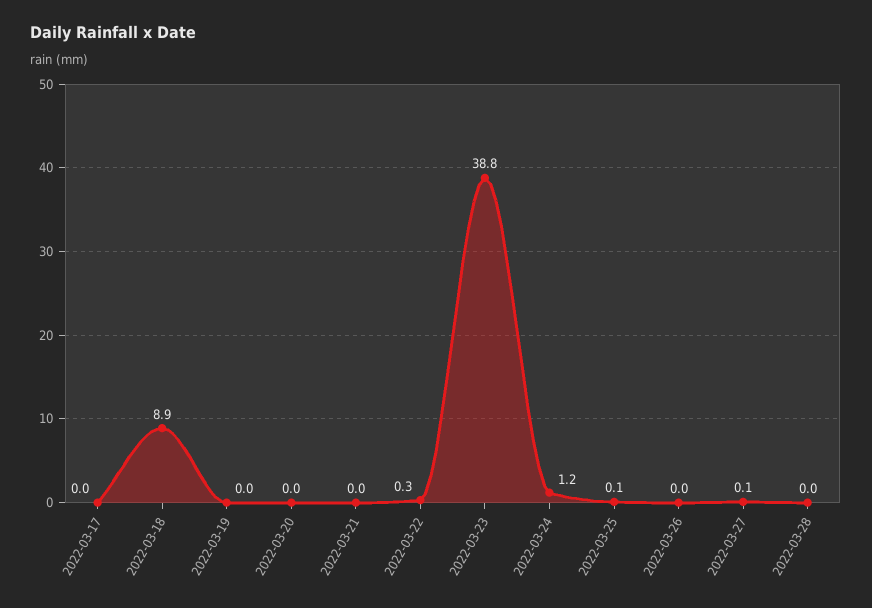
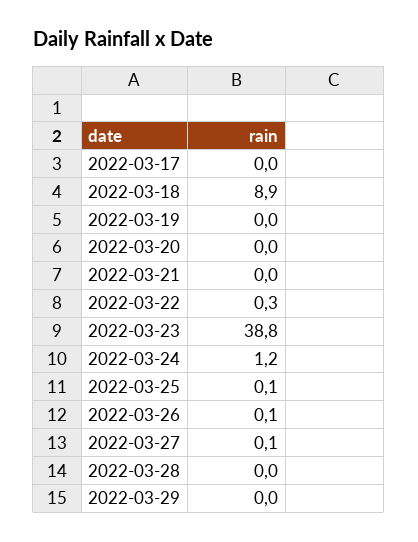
2022-03-26: 0 -> 0.1
2022-03-29: none -> 0

